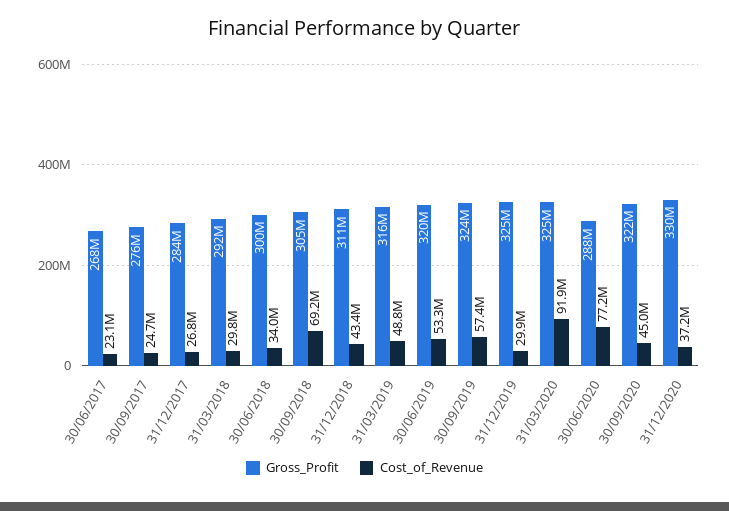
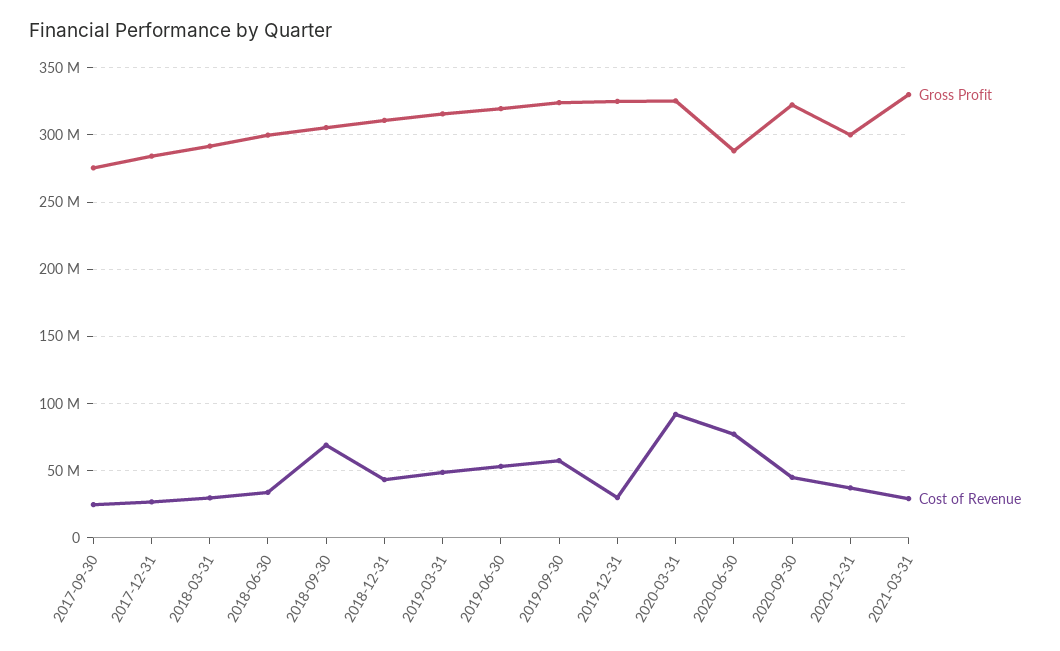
Gross_Profit, 30/06/2017: 268000000 -> none
Cost_of_Revenue, 30/06/2017: 23100000 -> none
Gross_Profit, 31/12/2020: 330000000 -> 300000000
Gross_Profit, 2021-03-31: none -> 330000000
Cost_of_Revenue, 2021-03-31: none -> 30000000

